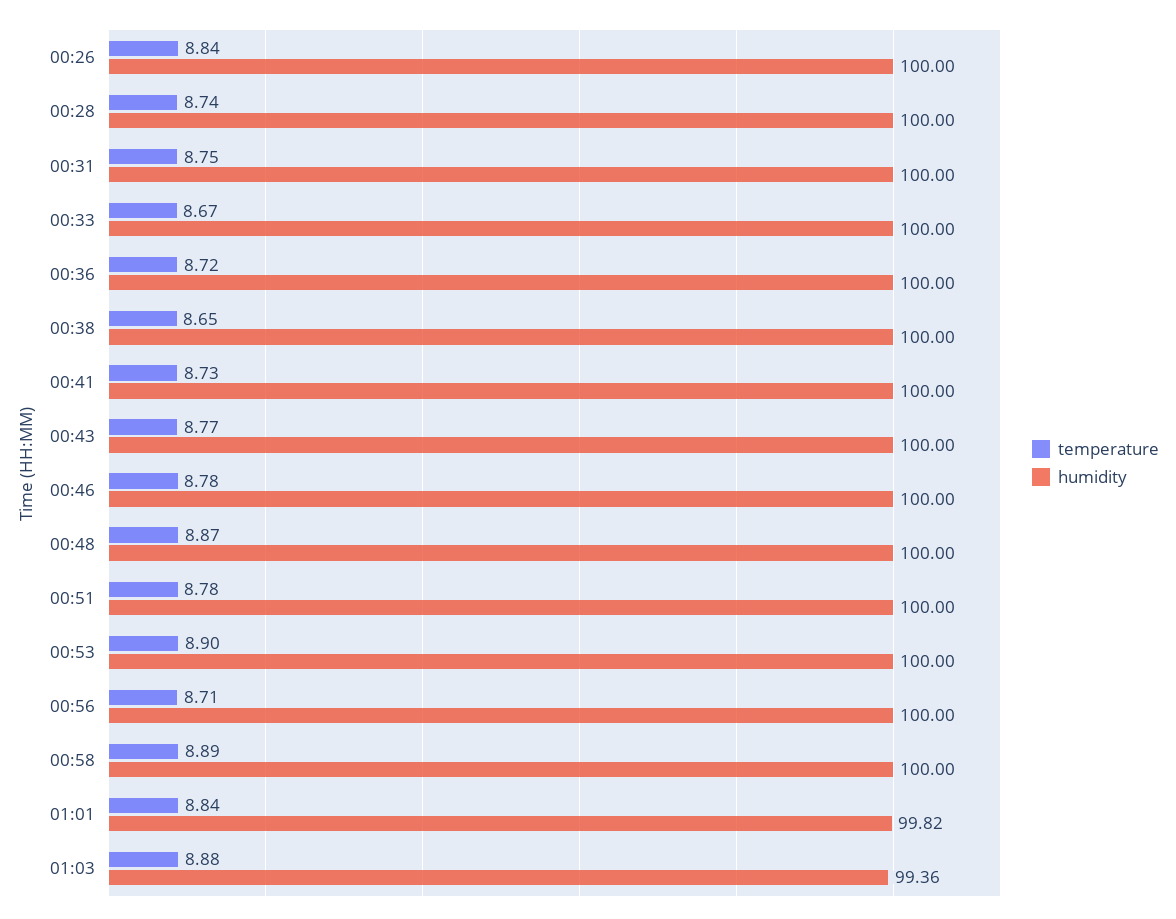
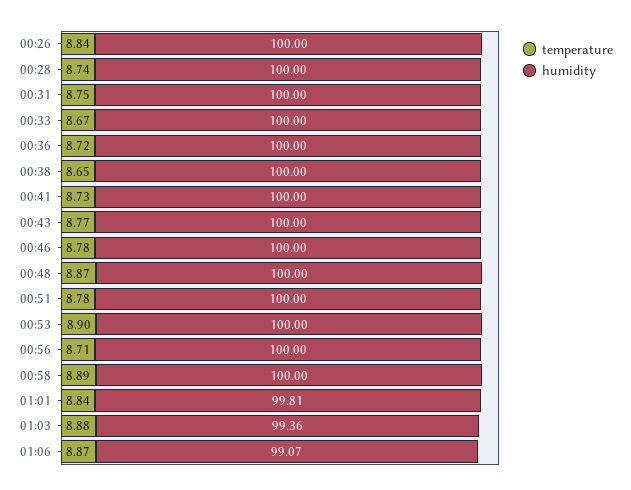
humidity, 01:01: 99.82 -> 99.81
temperature, 01:06: none -> 8.87
humidity, 01:06: none -> 99.07

